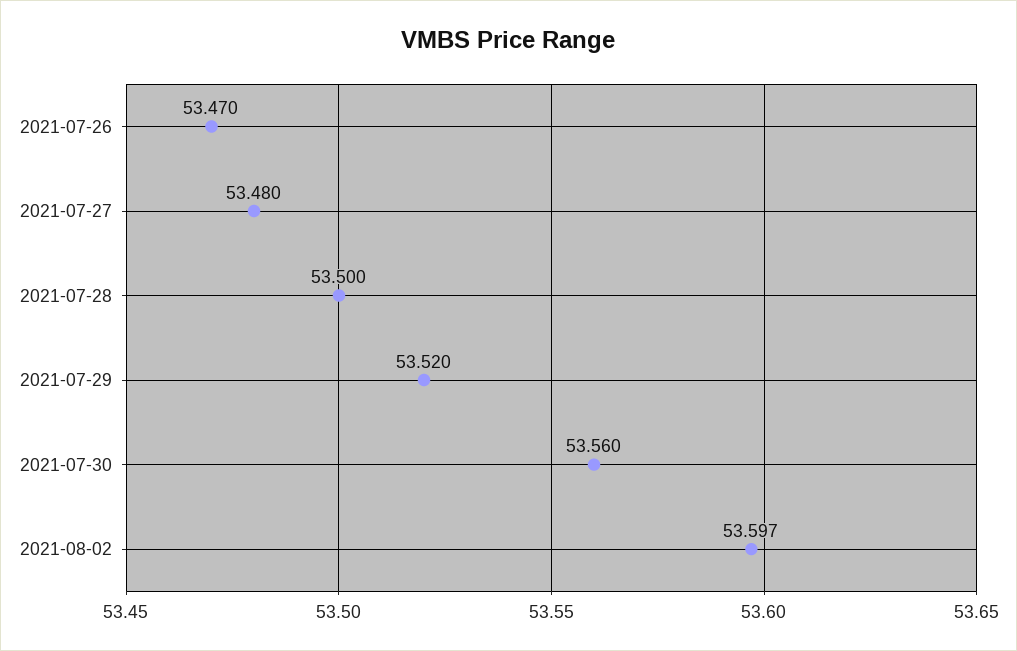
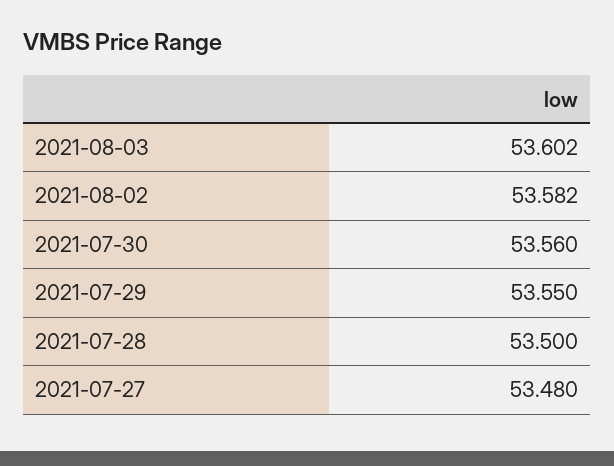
2021-07-26: 53.47 -> none
2021-07-29: 53.52 -> 53.55
2021-08-02: 53.597 -> 53.582
2021-08-03: none -> 53.602

